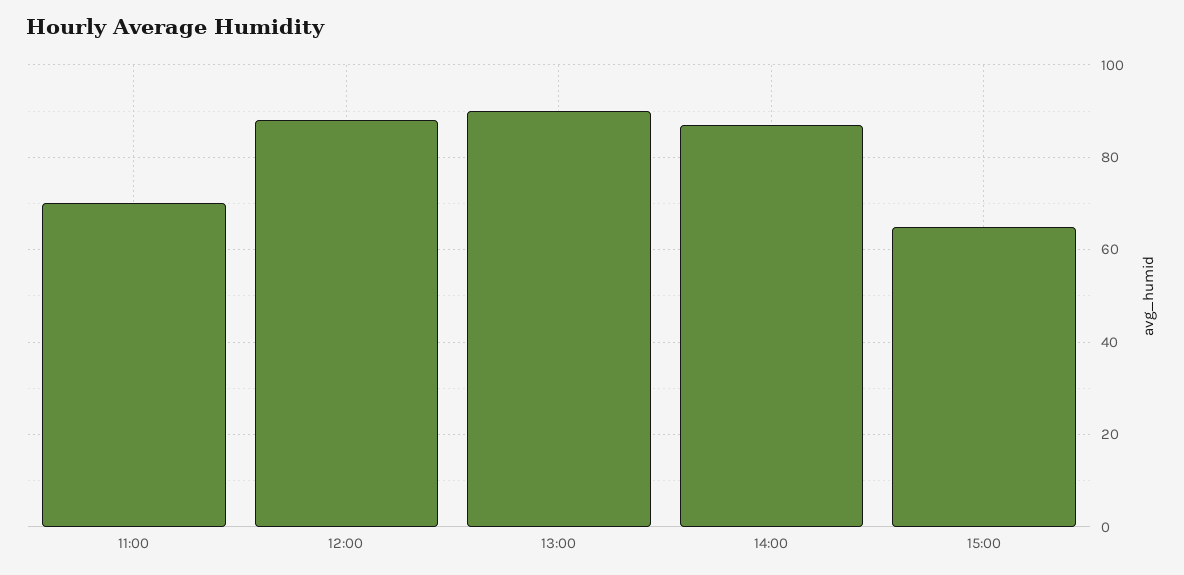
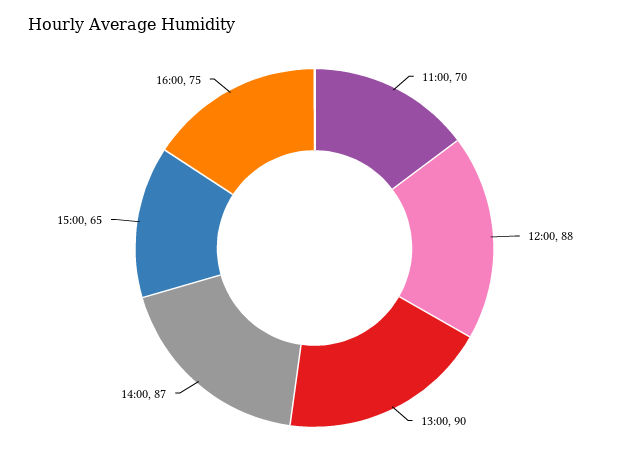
16:00: none -> 75

